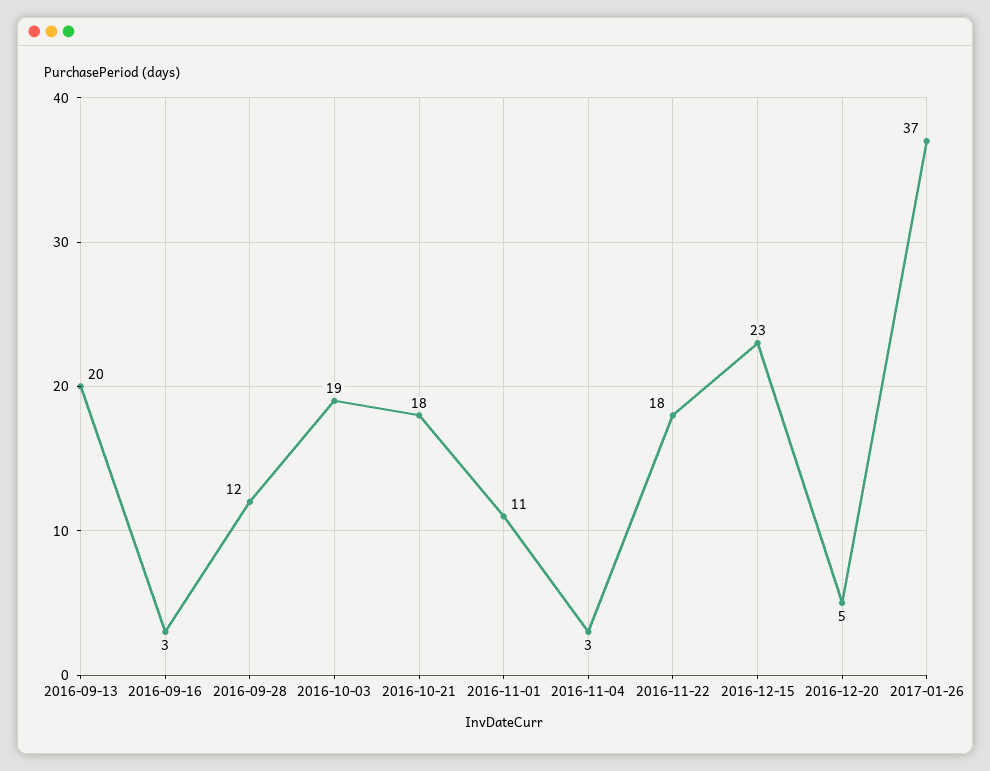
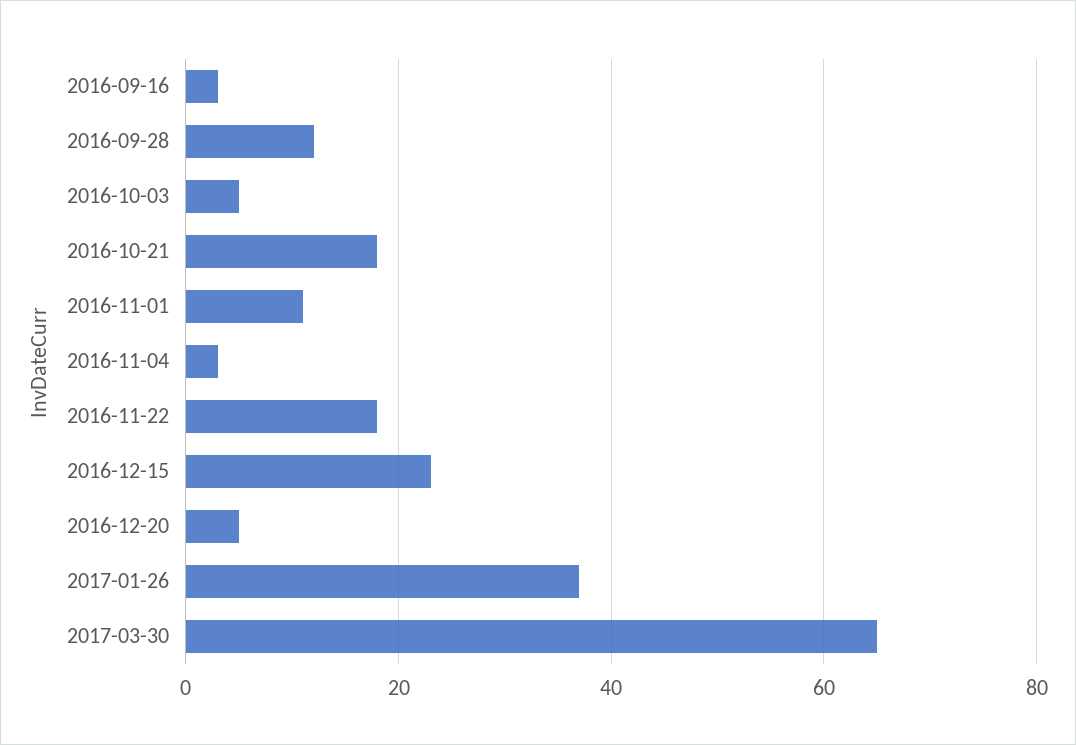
2016-09-13: 20 -> none
2016-10-03: 19 -> 5
2017-03-30: none -> 65

